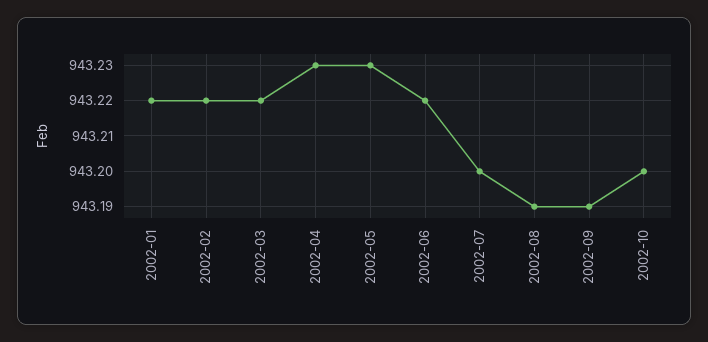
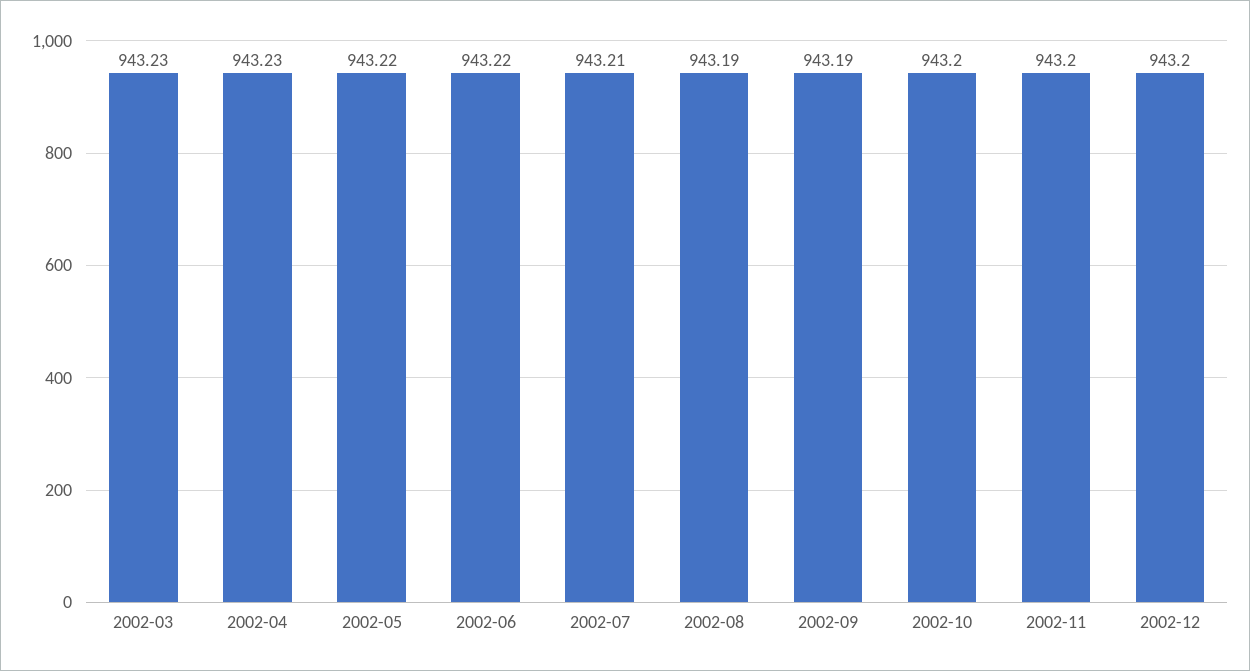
2002-01: 943.22 -> none
2002-02: 943.22 -> none
2002-03: 943.22 -> 943.23
2002-05: 943.23 -> 943.22
2002-07: 943.2 -> 943.21
2002-11: none -> 943.2
2002-12: none -> 943.2

